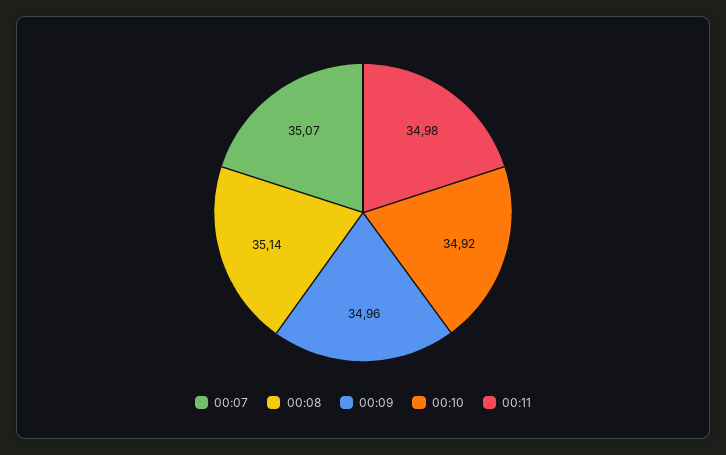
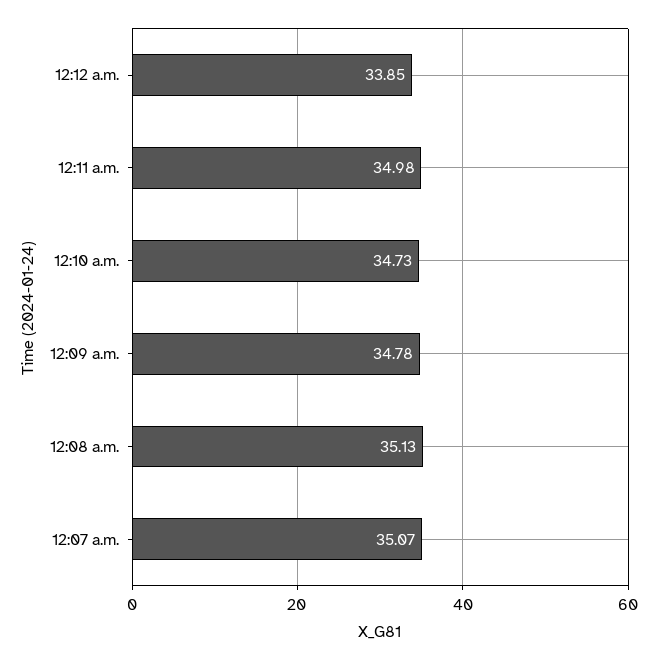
00:08: 35.14 -> 35.13
00:09: 34.96 -> 34.78
00:10: 34.92 -> 34.73
12:12 a.m.: none -> 33.85

